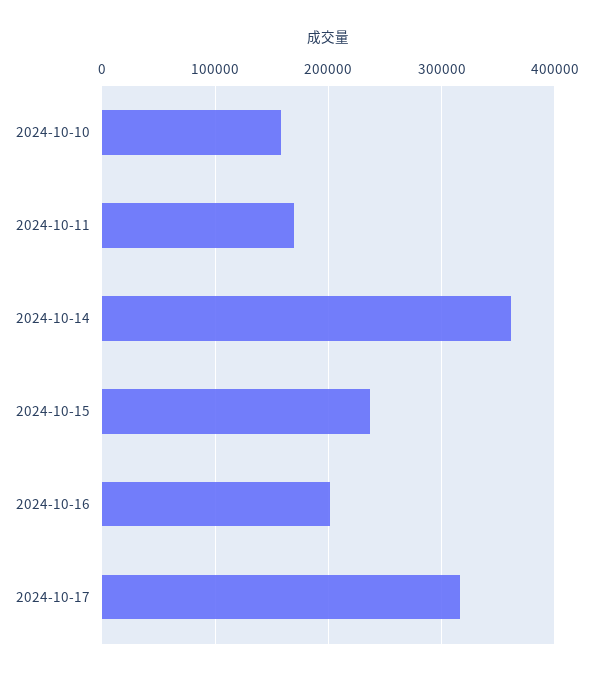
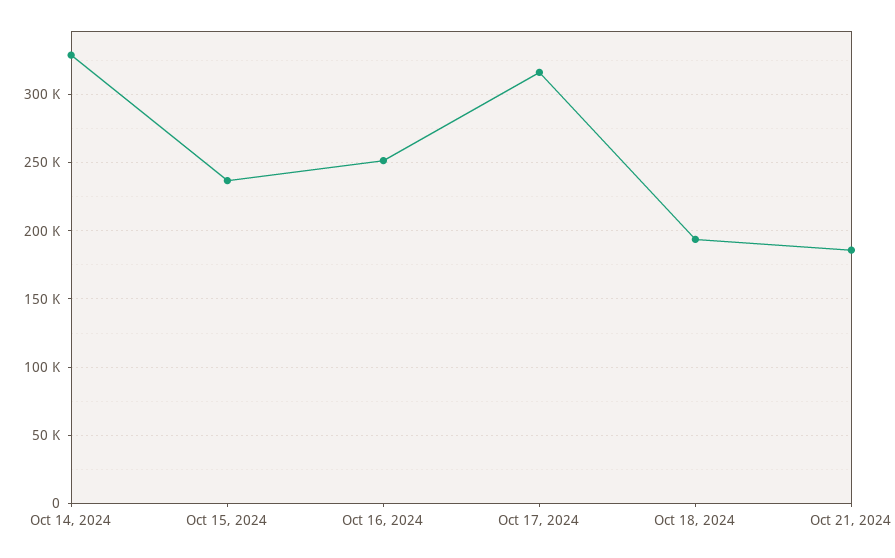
2024-10-10: 160000 -> none
2024-10-11: 170000 -> none
2024-10-14: 360000 -> 330000
2024-10-16: 200000 -> 250000
Oct 18, 2024: none -> 195000
Oct 21, 2024: none -> 185000

